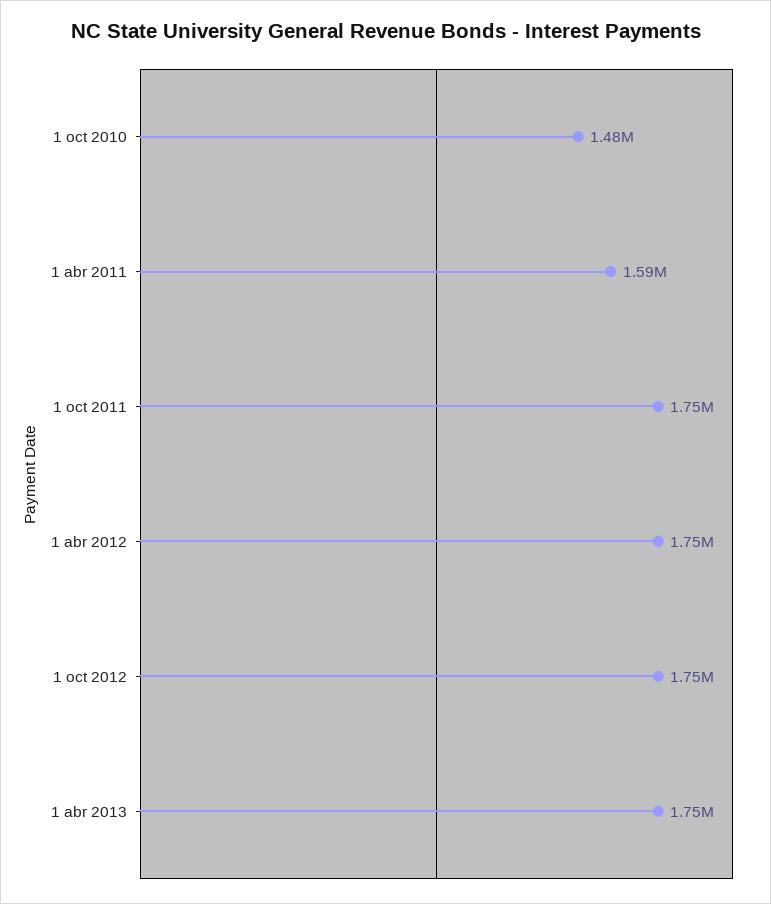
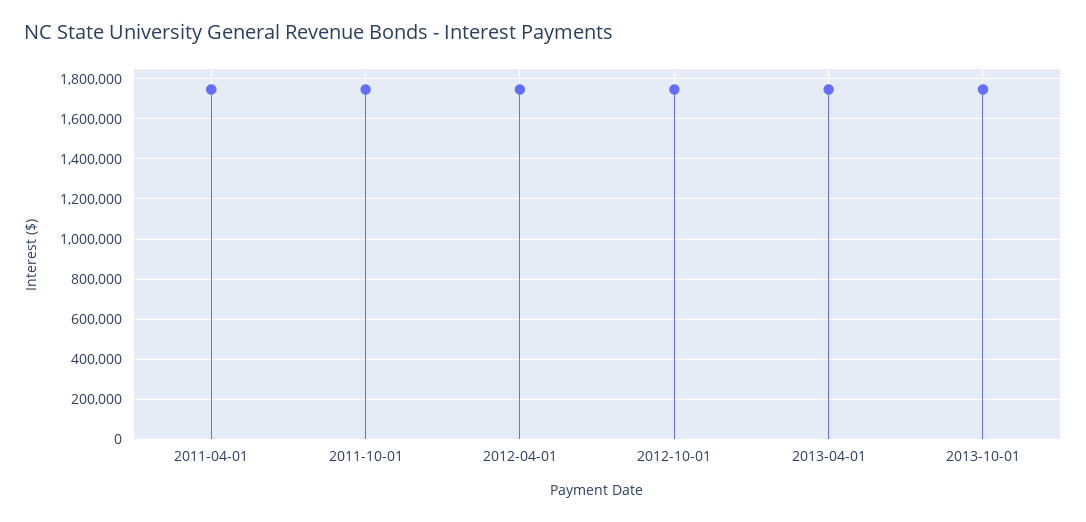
1 oct 2010: 1480000 -> none
1 abr 2011: 1590000 -> 1750000
2013-10-01: none -> 1750000

